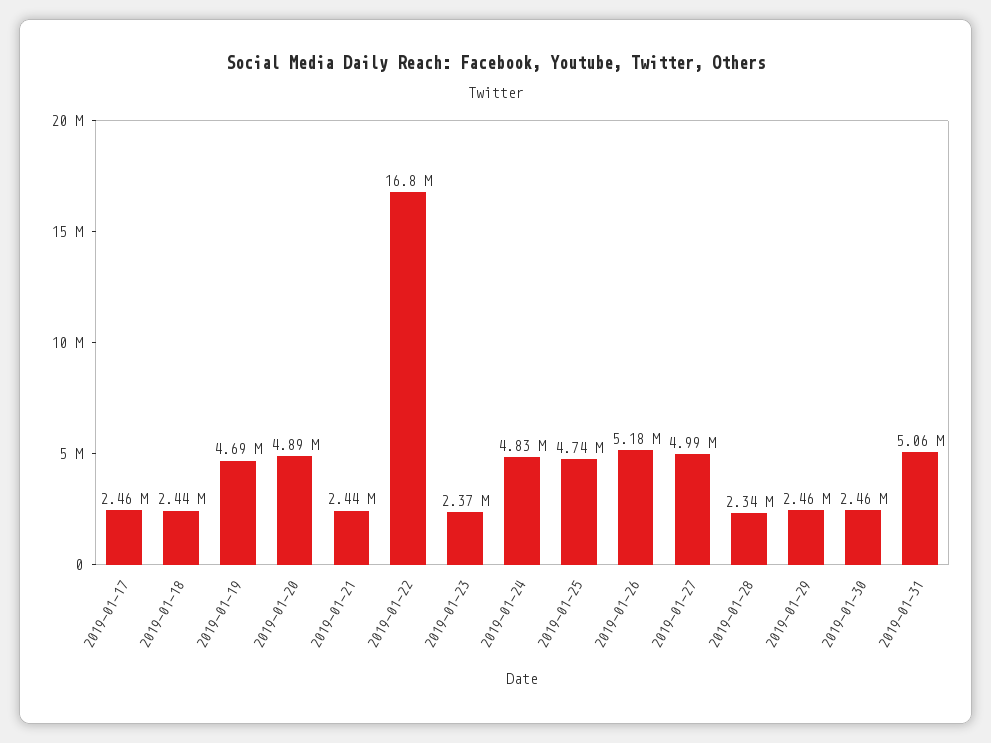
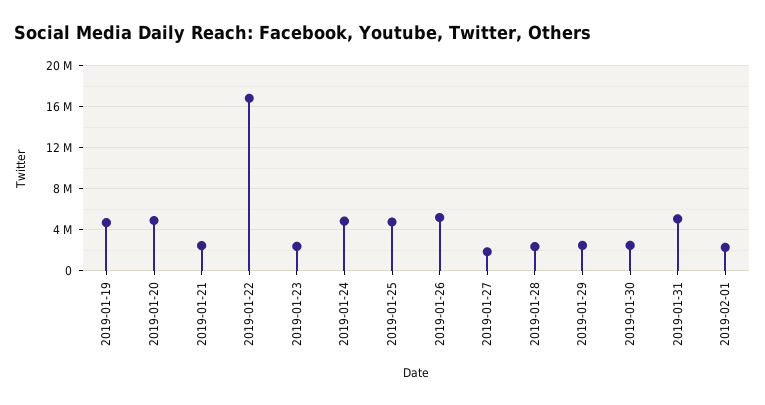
2019-01-17: 2460000 -> none
2019-01-18: 2440000 -> none
2019-01-27: 4990000 -> 2000000
2019-02-01: none -> 2000000

